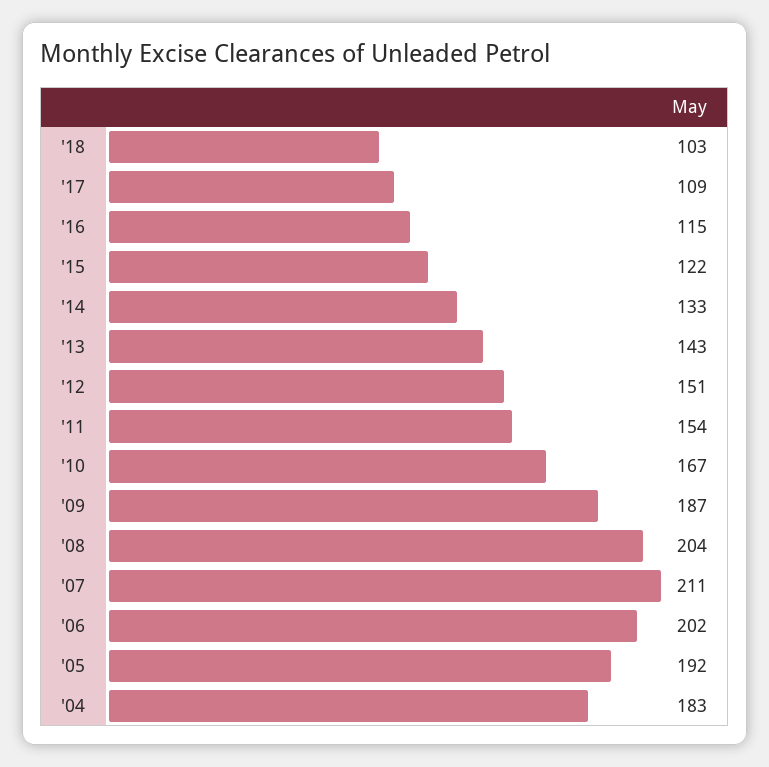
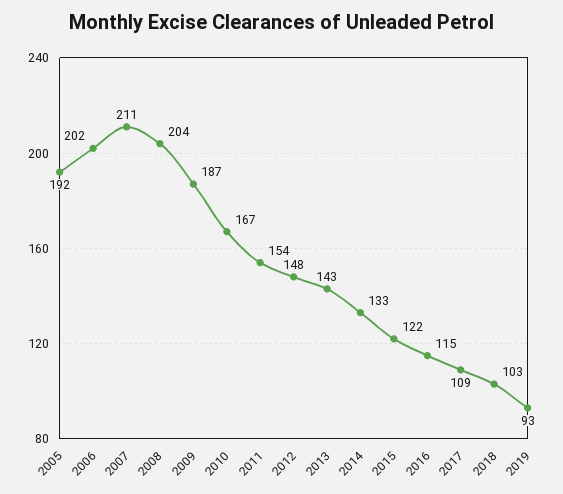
'12: 151 -> 148
'04: 183 -> none
2019: none -> 93

